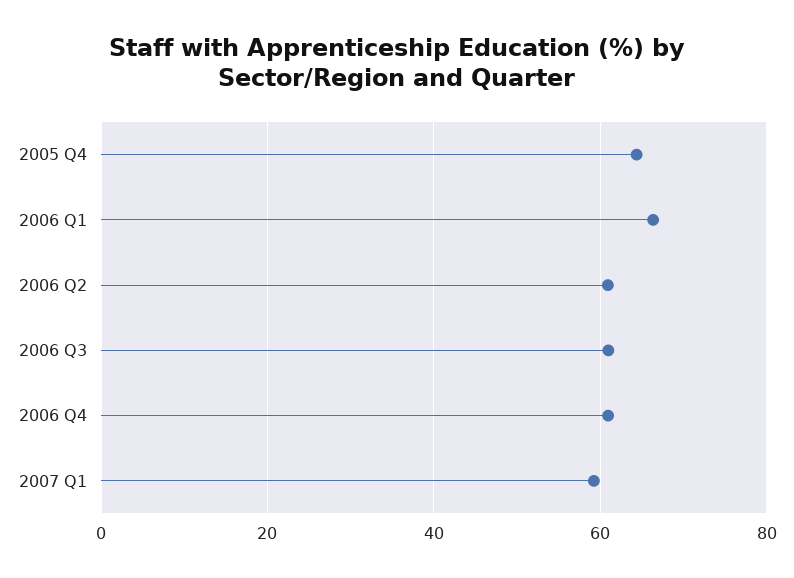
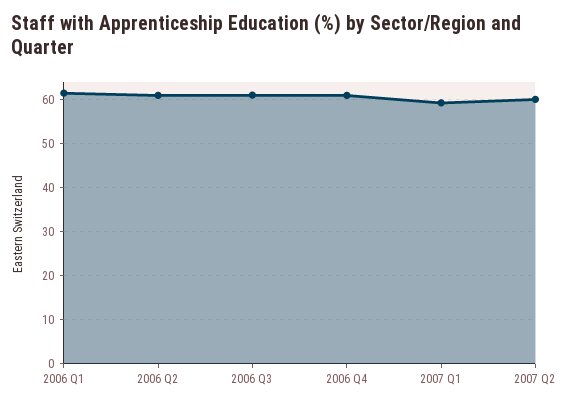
2005 Q4: 64 -> none
2006 Q1: 66 -> 62
2007 Q2: none -> 60

